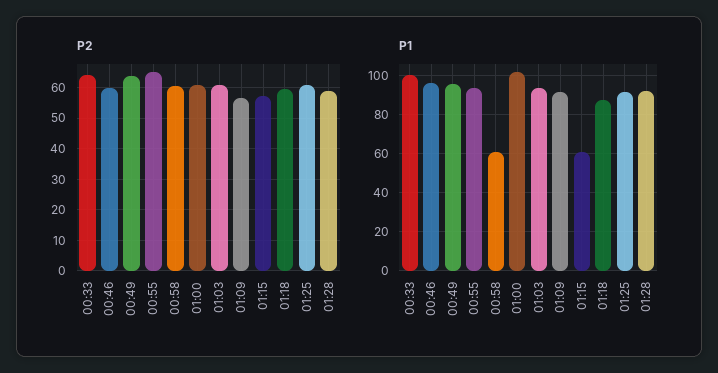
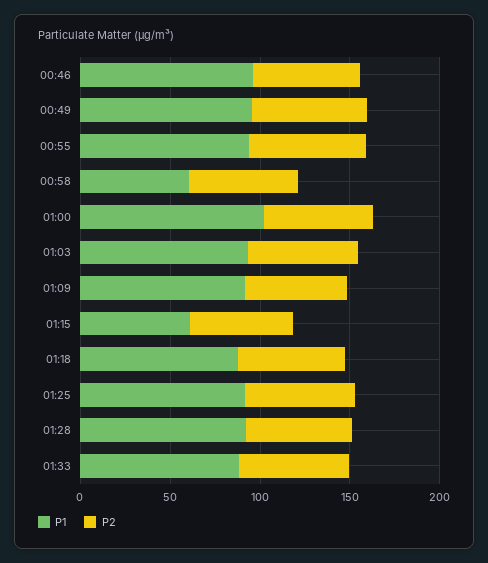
P2, 00:33: 64 -> none
P1, 00:33: 100 -> none
P1, 01:33: none -> 90
P2, 01:33: none -> 60

